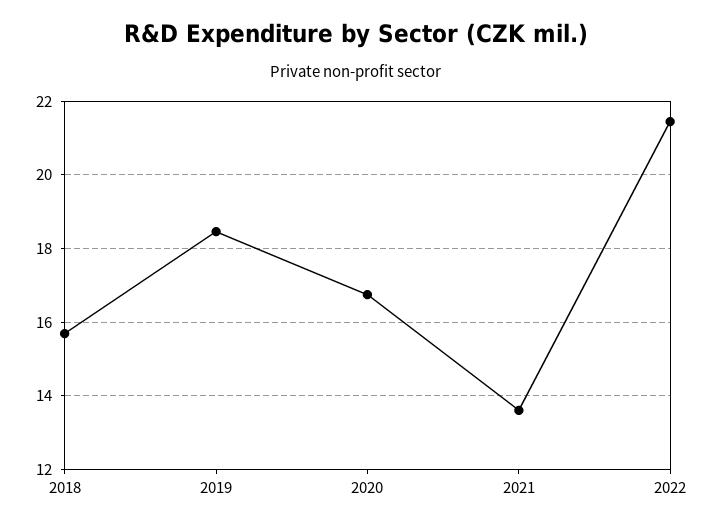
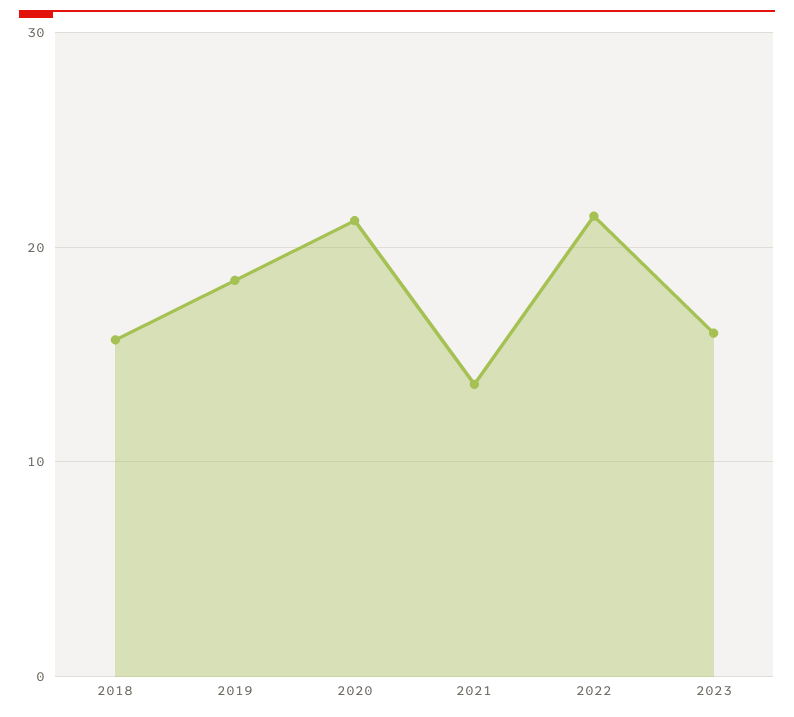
2020: 16.8 -> 21
2023: none -> 16

